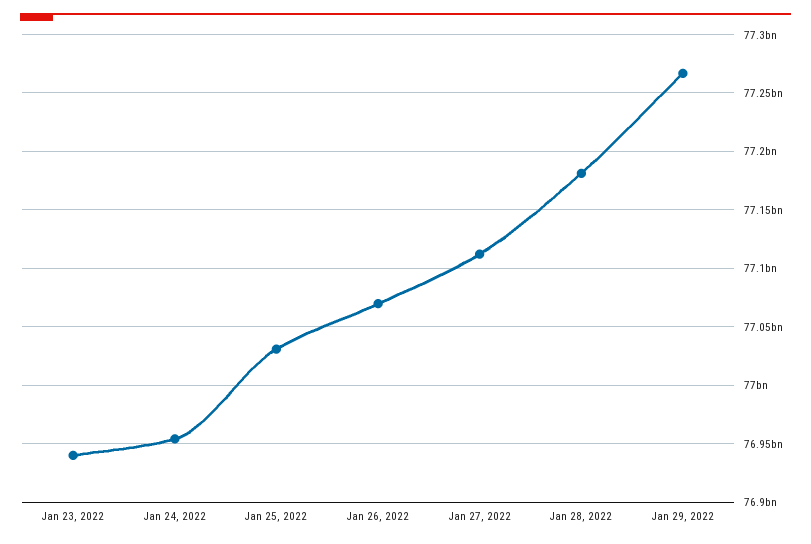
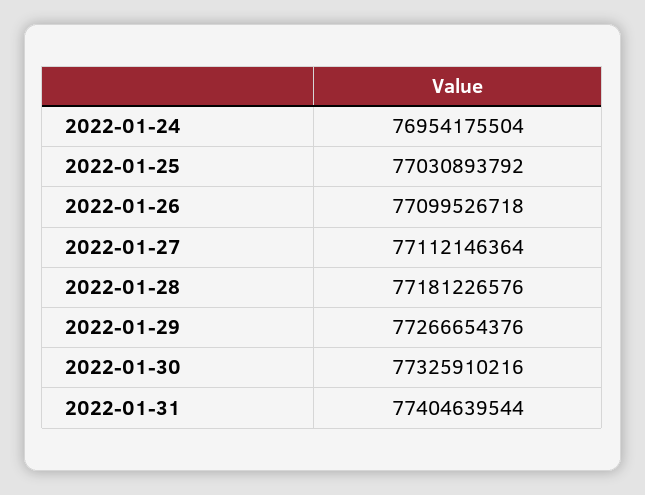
Jan 23, 2022: 76940000000 -> none
Jan 26, 2022: 77070000000 -> 77099526718
2022-01-30: none -> 77325910216
2022-01-31: none -> 77404639544

